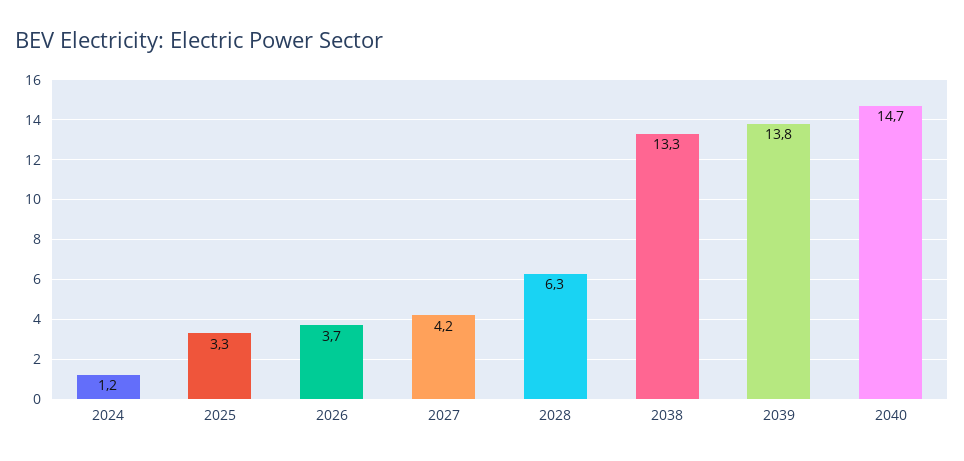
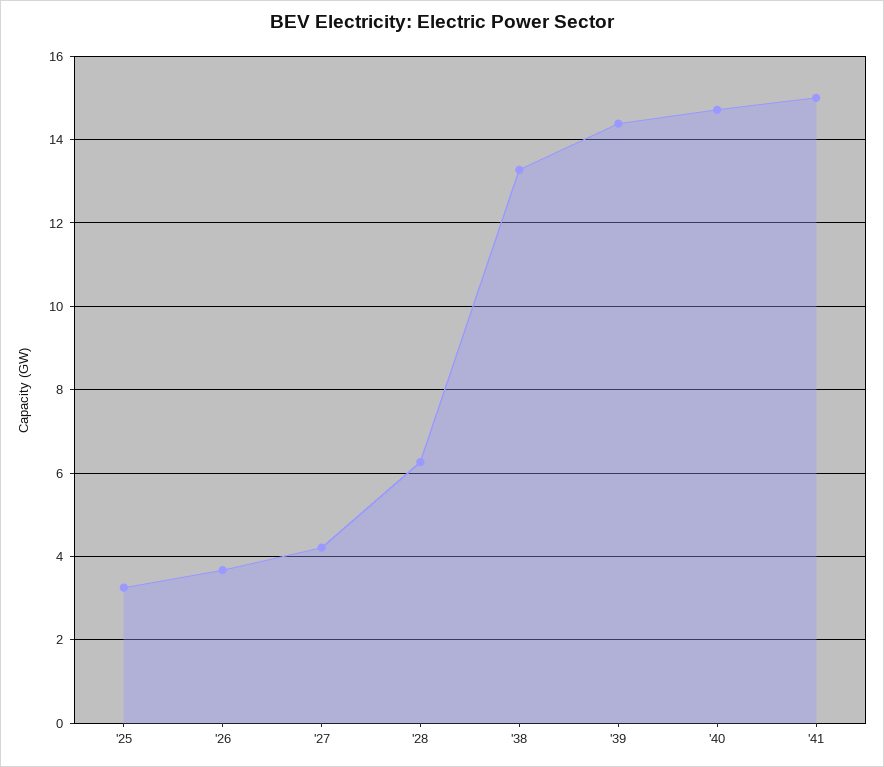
2024: 1.2 -> none
2039: 13.8 -> 14.4
'41: none -> 15

